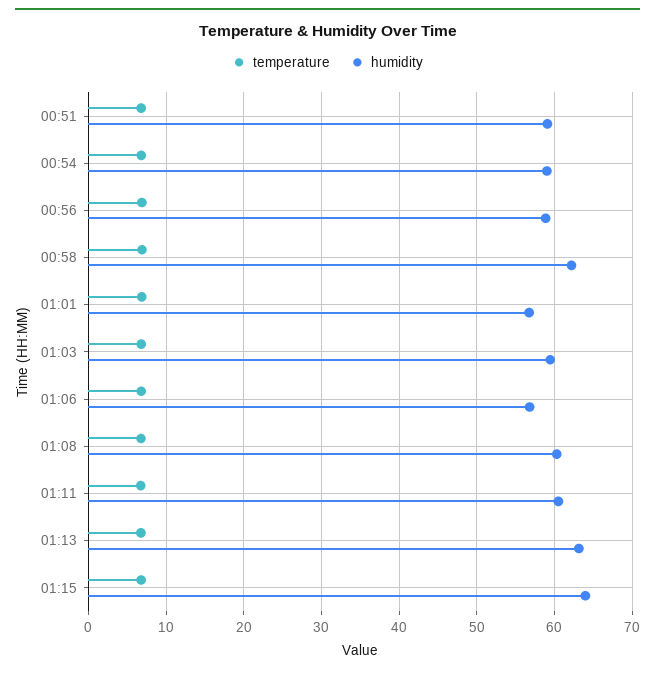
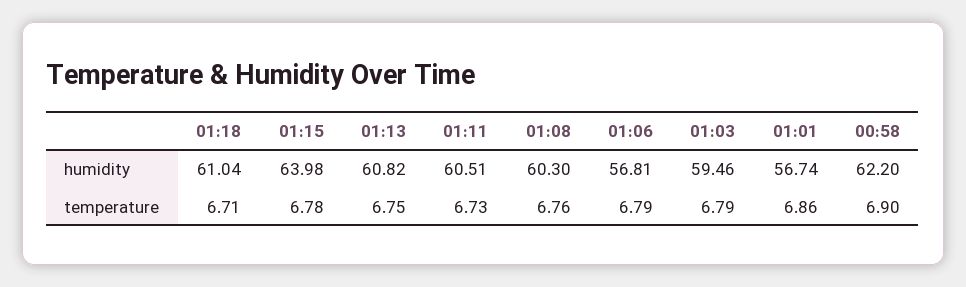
temperature, 00:51: 7 -> none
humidity, 00:51: 59 -> none
temperature, 00:54: 7 -> none
humidity, 00:54: 59 -> none
temperature, 00:56: 7 -> none
humidity, 00:56: 59 -> none
humidity, 01:13: 63 -> 60.82
humidity, 01:18: none -> 61.04
temperature, 01:18: none -> 6.71

